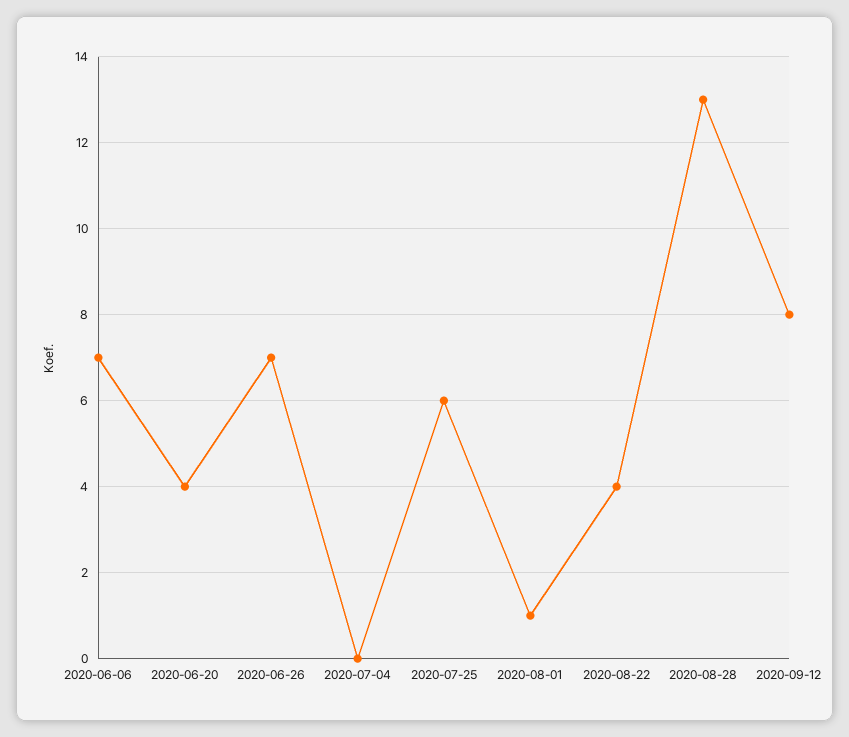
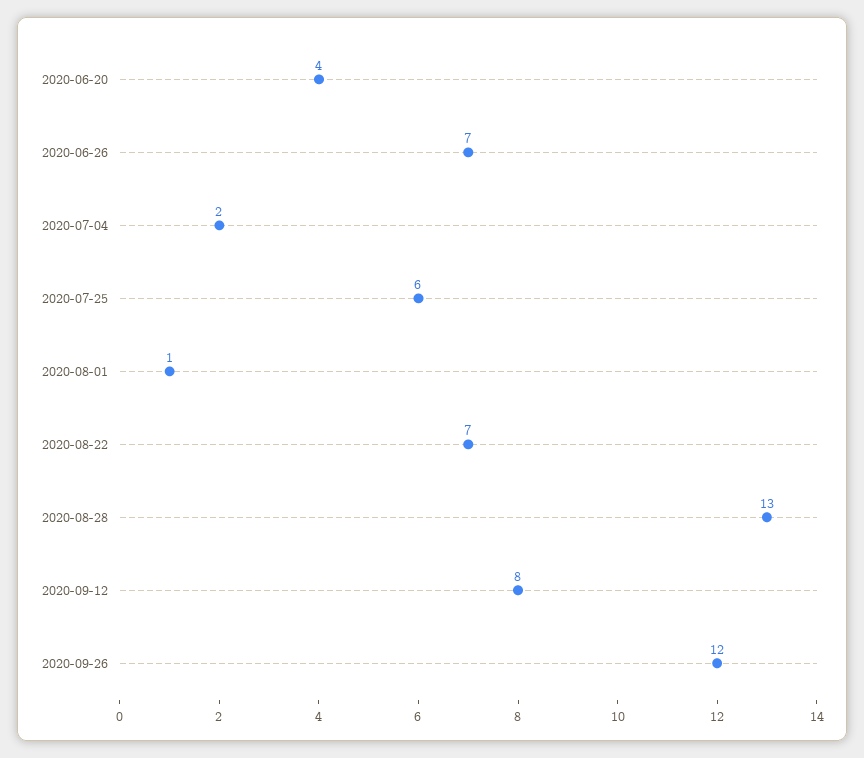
2020-06-06: 7 -> none
2020-07-04: 0 -> 2
2020-08-22: 4 -> 7
2020-09-26: none -> 12

